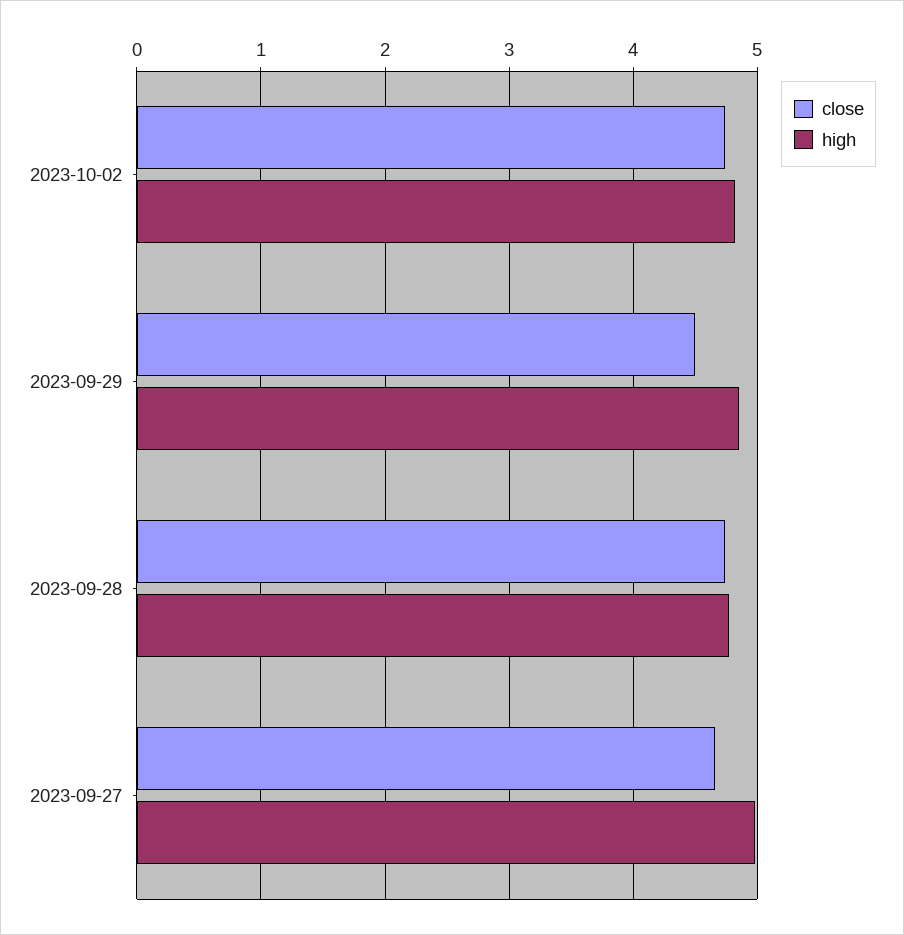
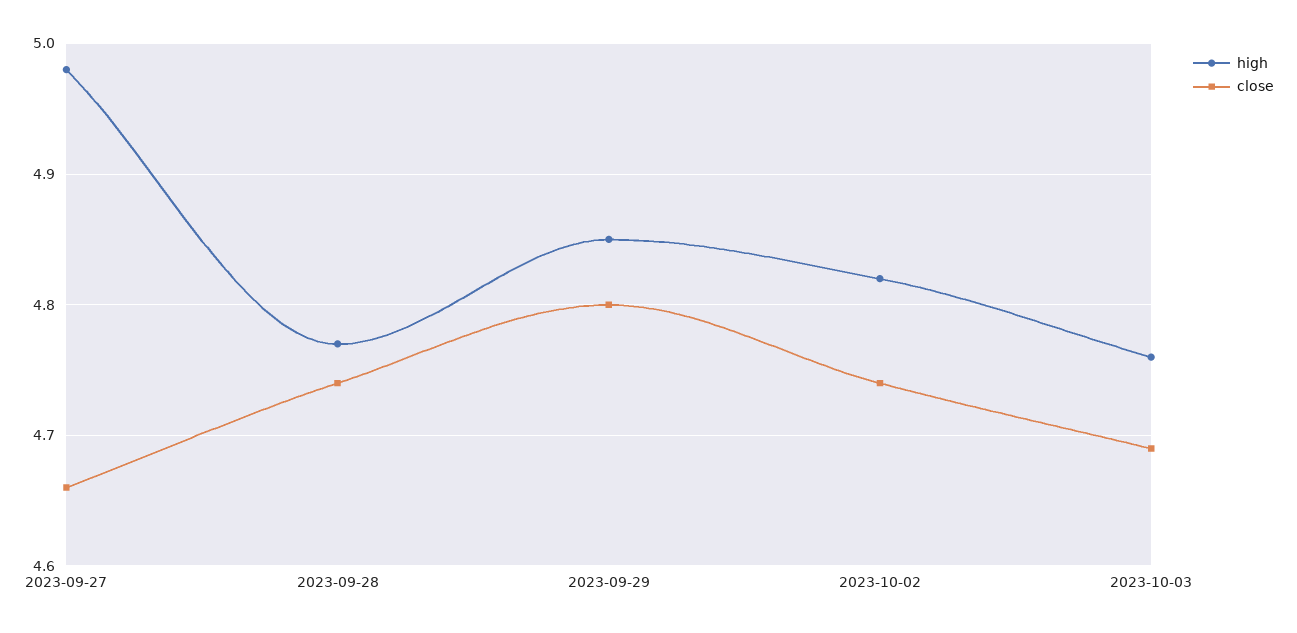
close, 2023-09-29: 4.5 -> 4.8
high, 2023-10-03: none -> 4.76
close, 2023-10-03: none -> 4.69

